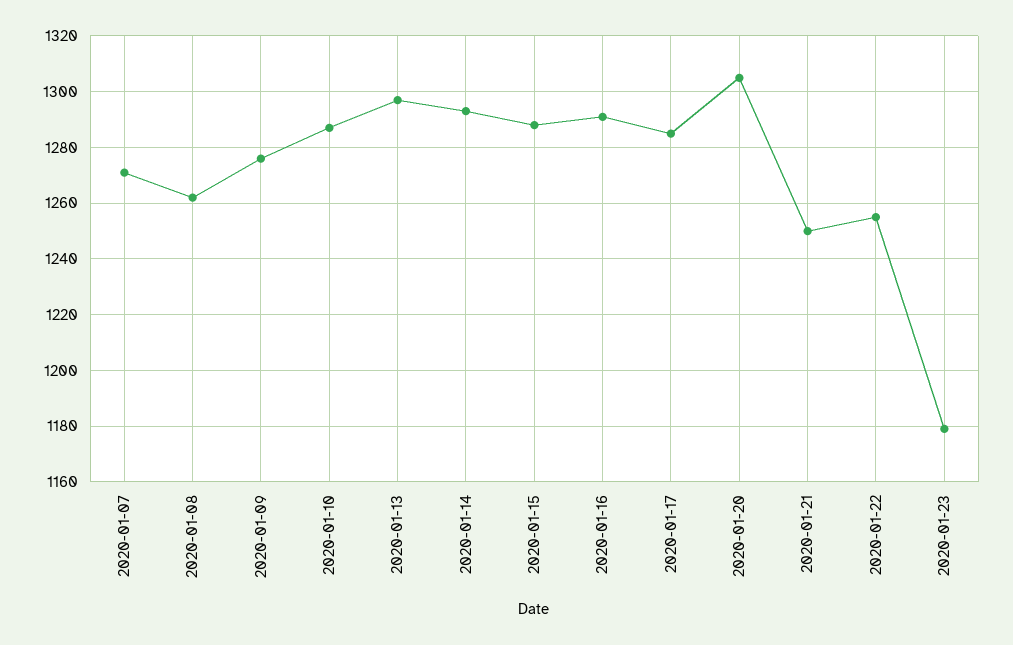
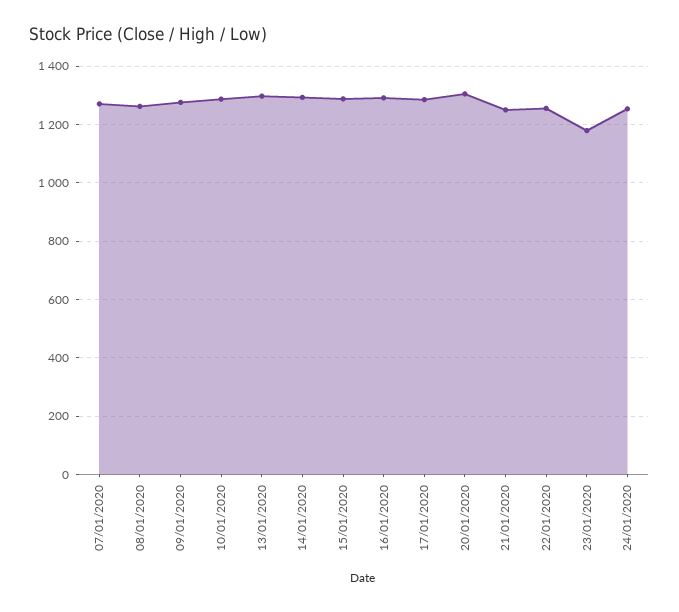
24/01/2020: none -> 1250

